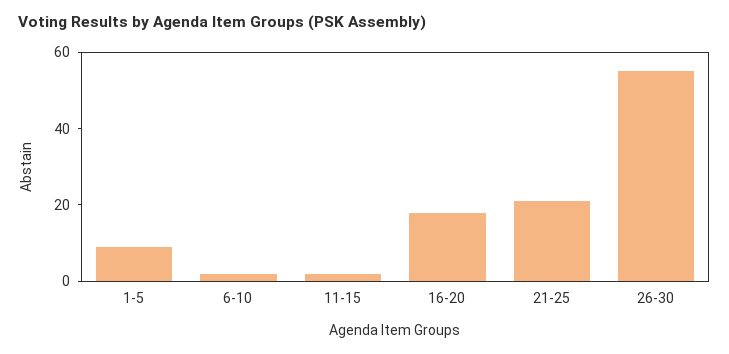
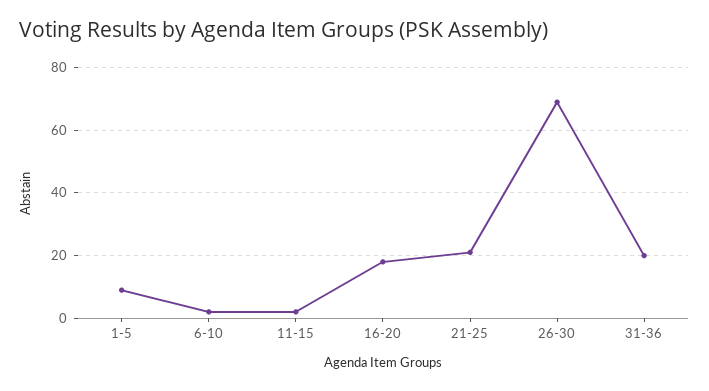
26-30: 55 -> 70
31-36: none -> 20

